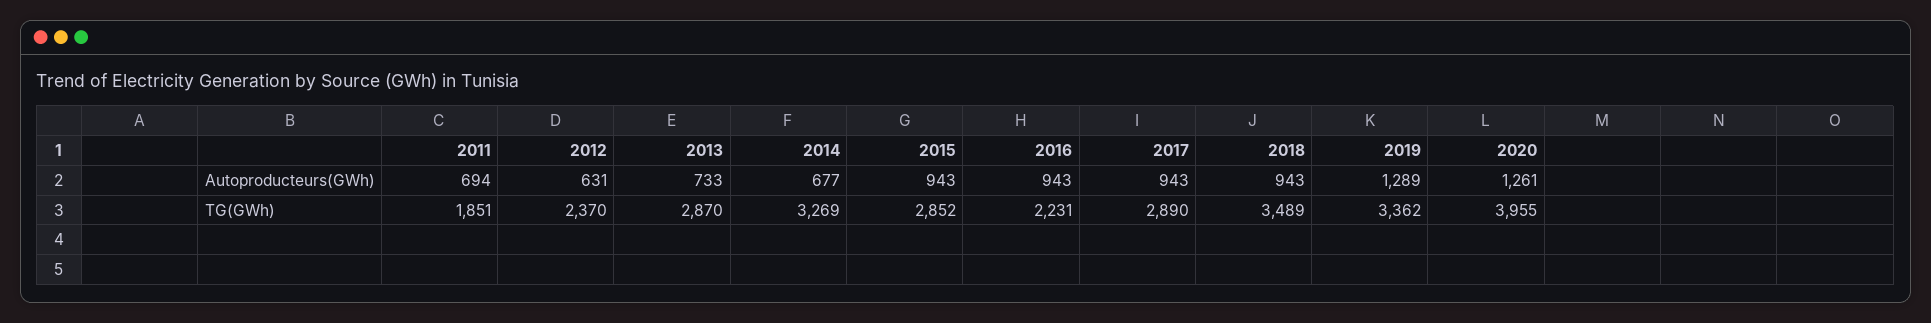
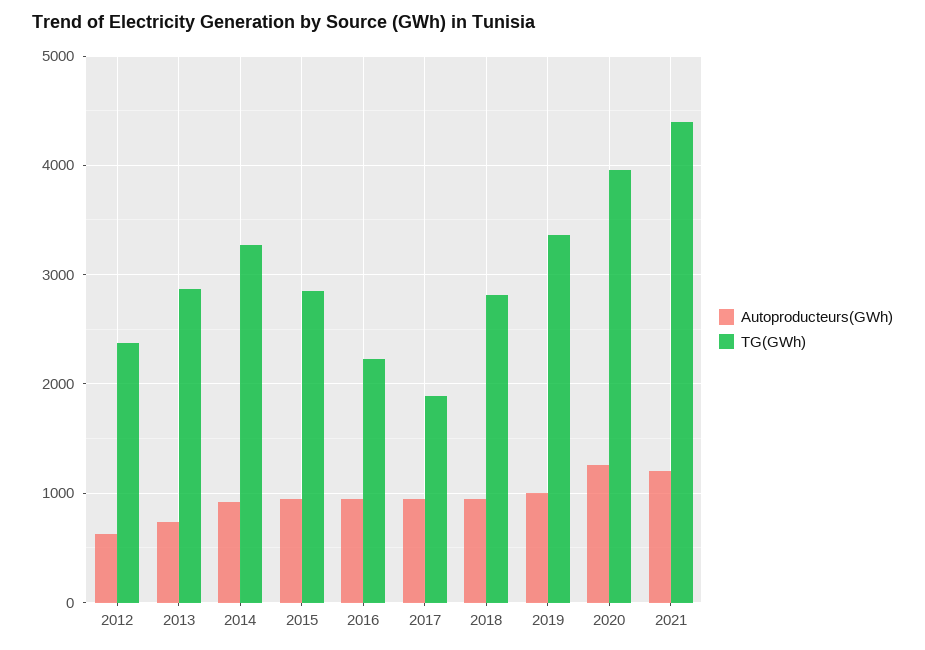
Autoproducteurs(GWh), 2011: 694 -> none
Autoproducteurs(GWh), 2014: 677 -> 900
Autoproducteurs(GWh), 2019: 1289 -> 1000
TG(GWh), 2011: 1851 -> none
TG(GWh), 2017: 2890 -> 1900
TG(GWh), 2018: 3489 -> 2800
Autoproducteurs(GWh), 2021: none -> 1200
TG(GWh), 2021: none -> 4400

